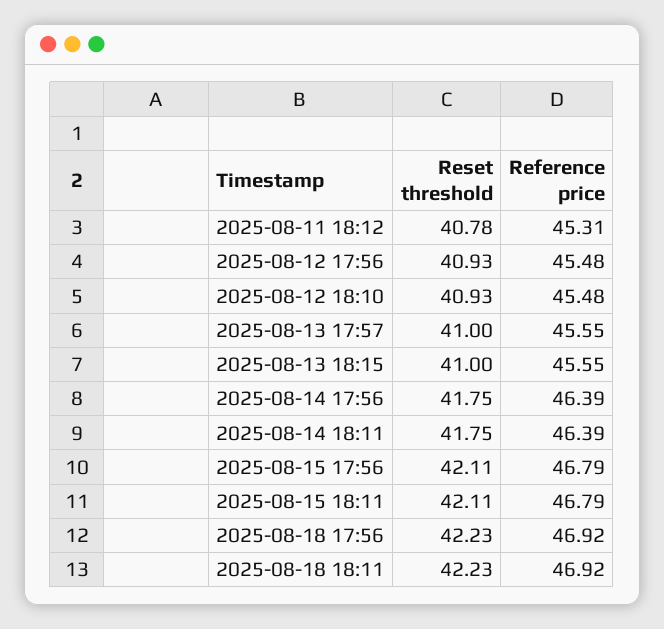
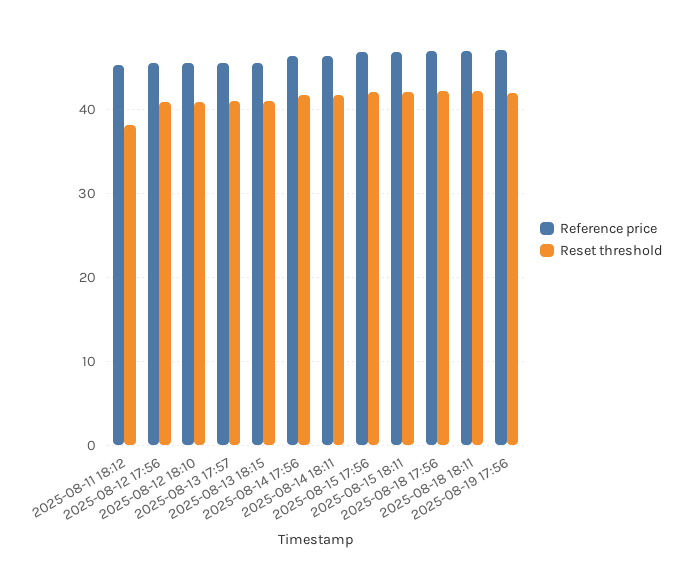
Reset threshold, 2025-08-11 18:12: 40.78 -> 38
Reference price, 2025-08-19 17:56: none -> 47
Reset threshold, 2025-08-19 17:56: none -> 42

